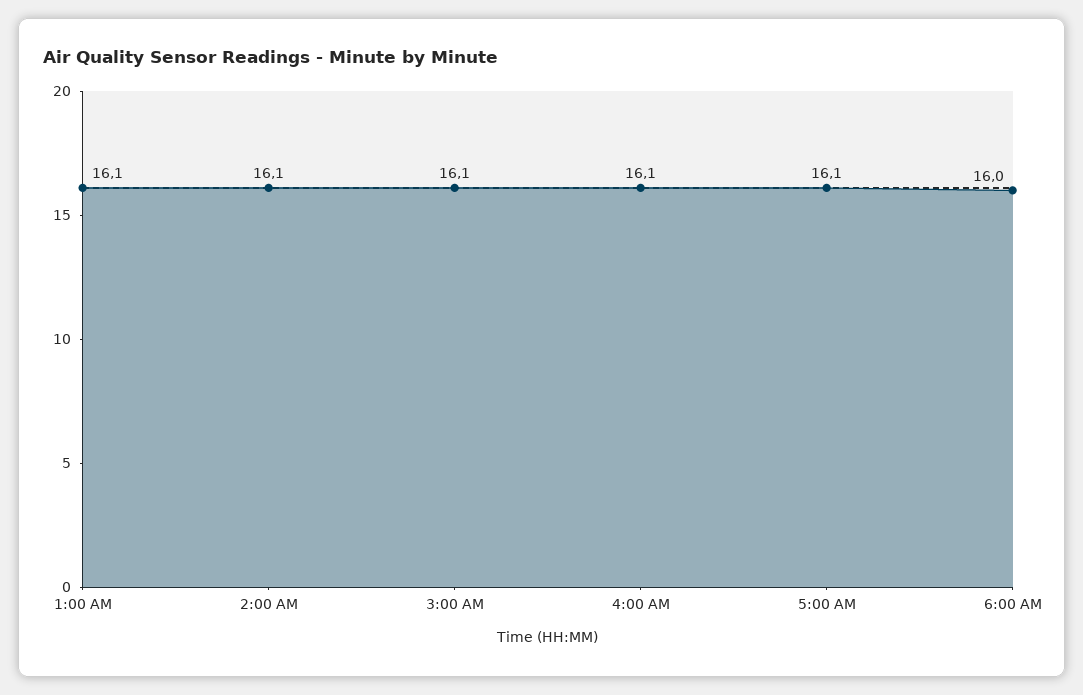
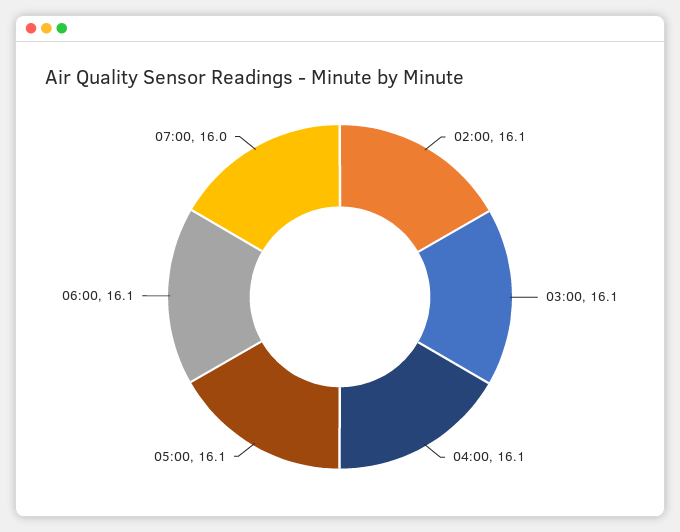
1:00 AM: 16.1 -> none
6:00 AM: 16 -> 16.1
07:00: none -> 16

